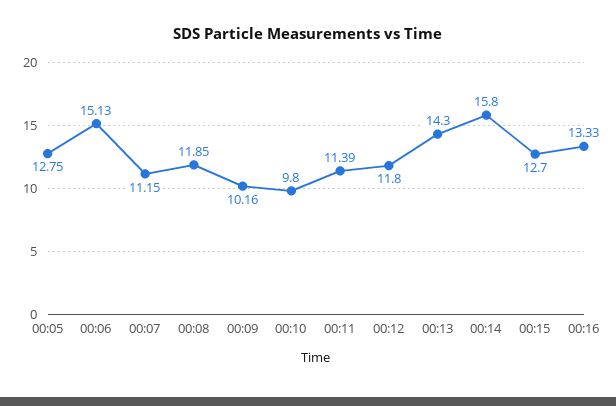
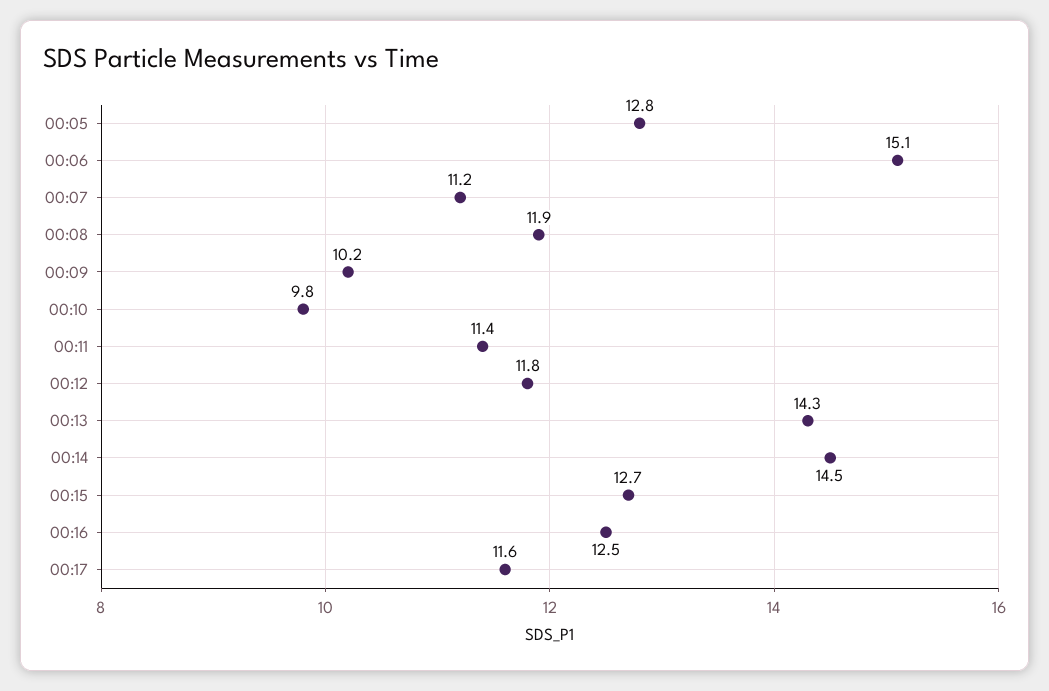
00:14: 15.8 -> 14.5
00:16: 13.33 -> 12.5
00:17: none -> 11.6

